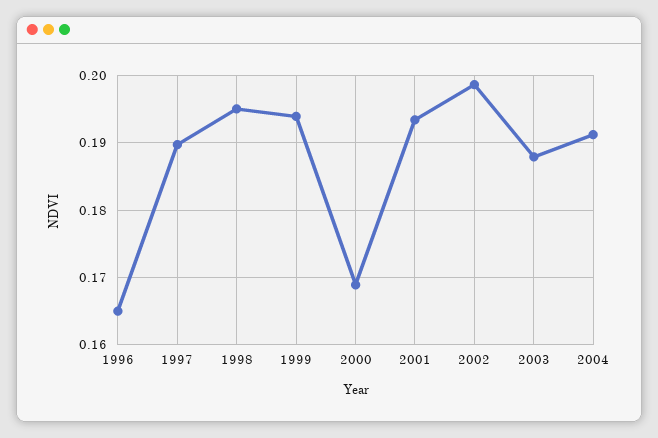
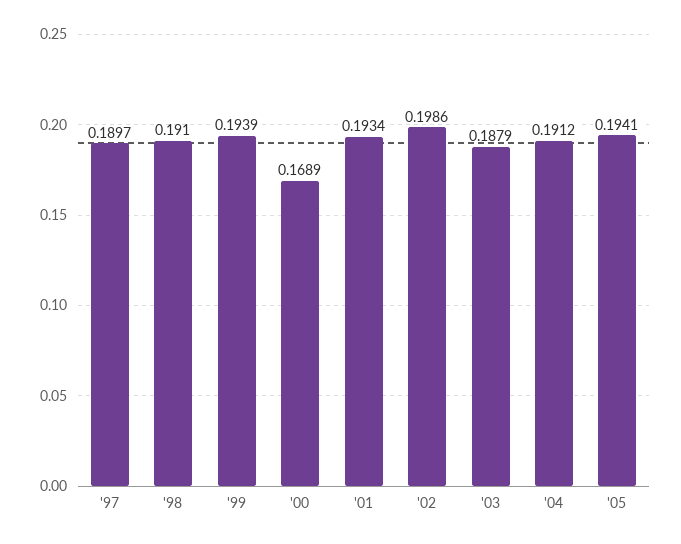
1996: 0.165 -> none
1998: 0.195 -> 0.191
'05: none -> 0.1941

